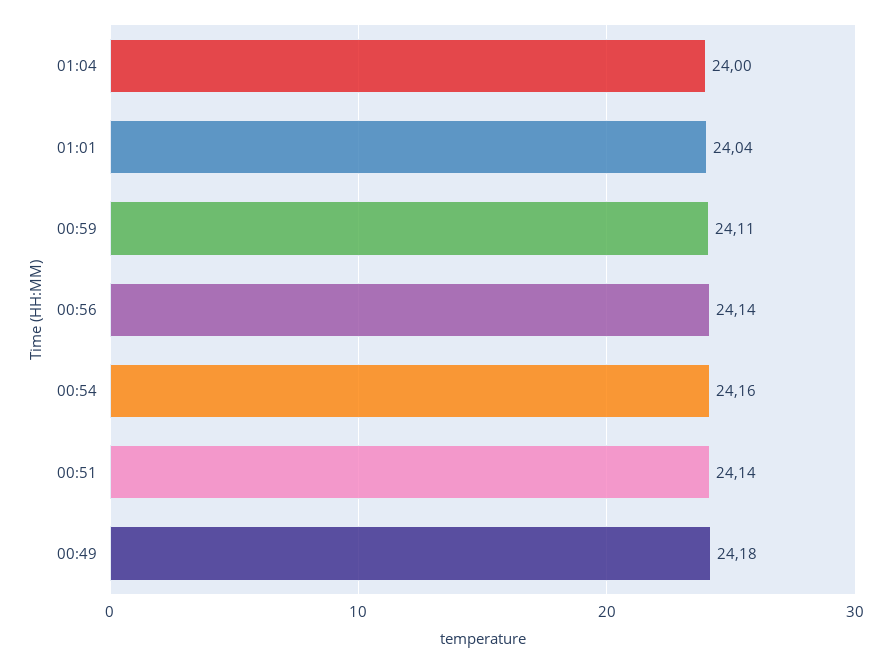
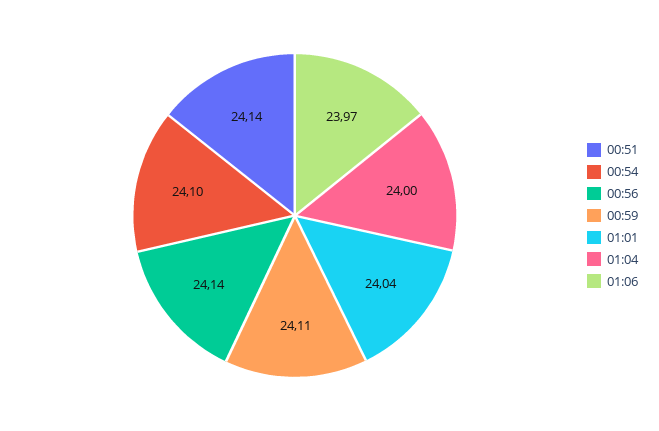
00:54: 24.16 -> 24.1
00:49: 24.18 -> none
01:06: none -> 23.97

